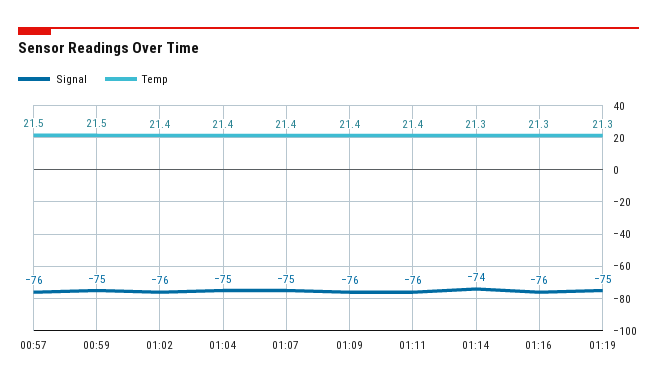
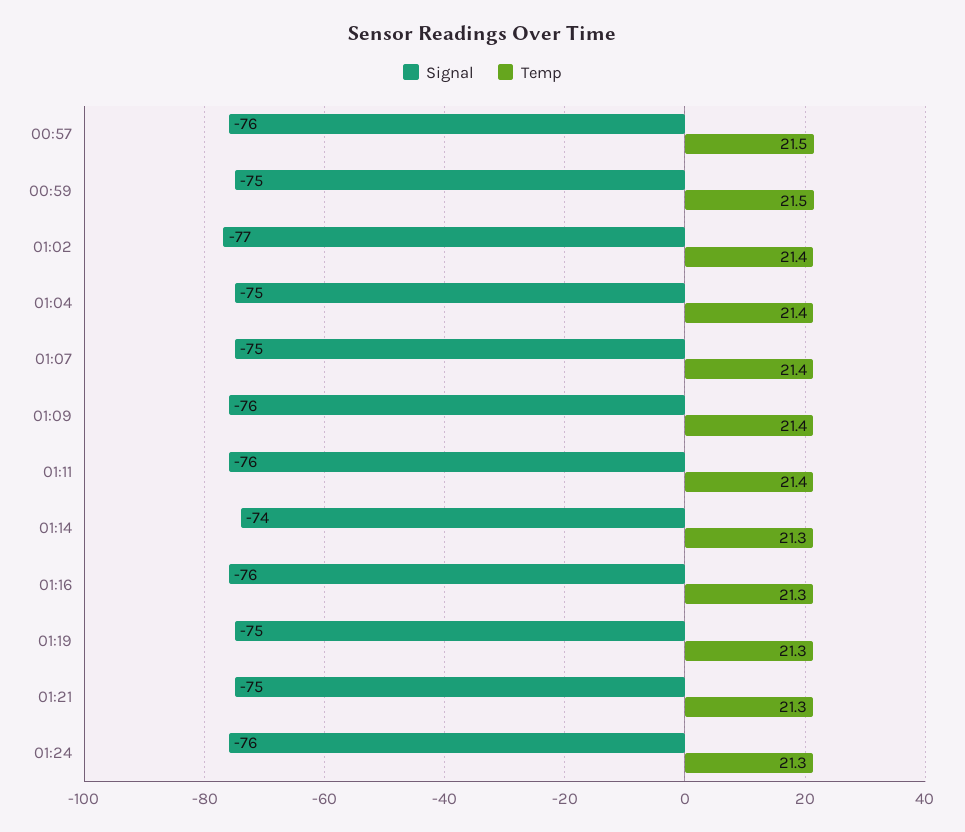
Signal, 01:02: -76 -> -77
Signal, 01:21: none -> -75
Temp, 01:21: none -> 21.3
Signal, 01:24: none -> -76
Temp, 01:24: none -> 21.3

